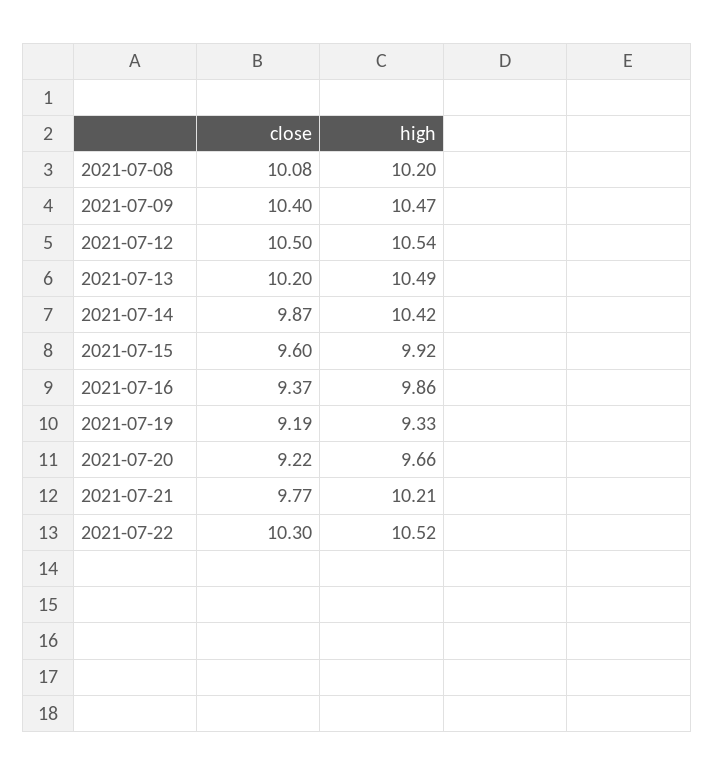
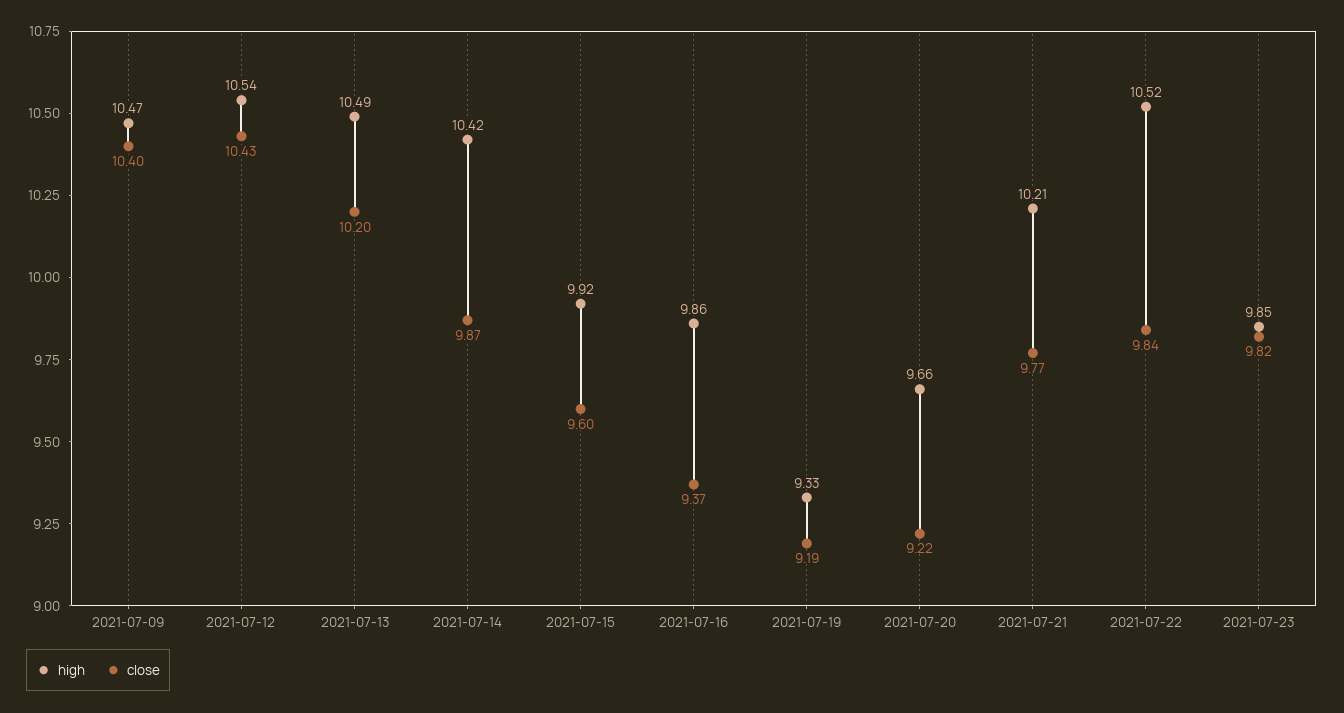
close, 2021-07-08: 10.08 -> none
high, 2021-07-08: 10.2 -> none
close, 2021-07-12: 10.5 -> 10.43
close, 2021-07-22: 10.3 -> 9.84
high, 2021-07-23: none -> 9.85
close, 2021-07-23: none -> 9.82

